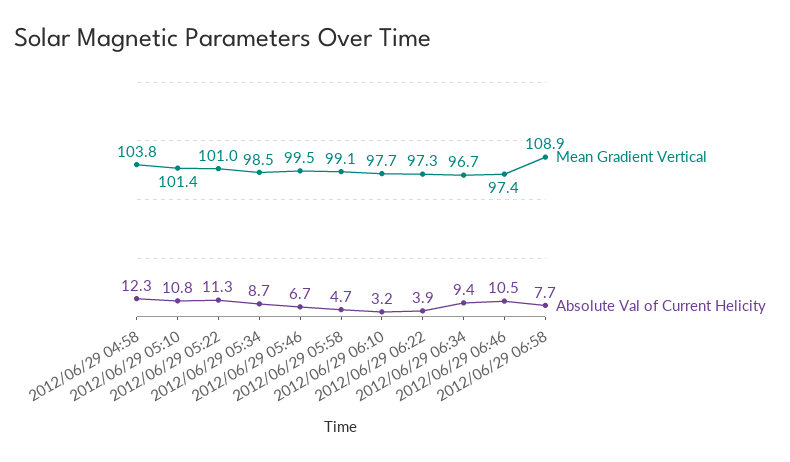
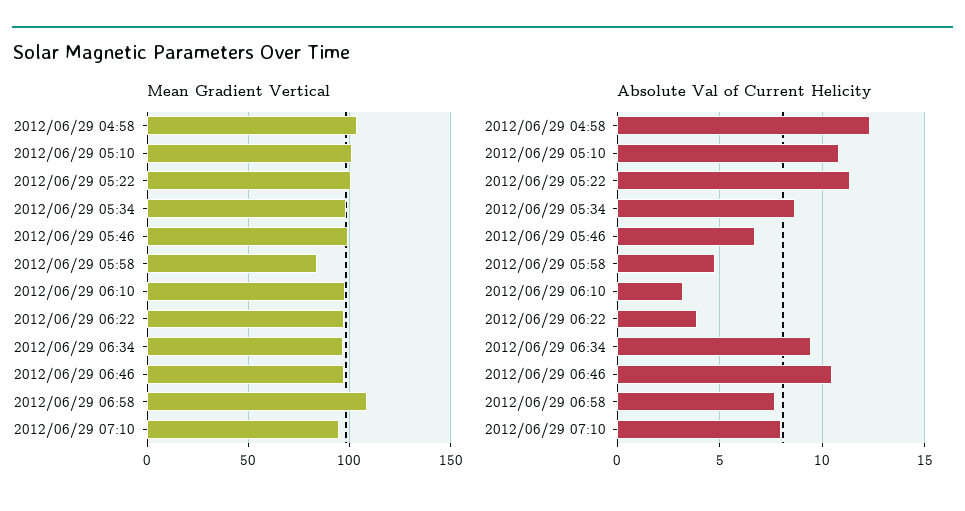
Mean Gradient Vertical, 2012/06/29 05:58: 99.1 -> 85
Mean Gradient Vertical, 2012/06/29 07:10: none -> 95
Absolute Val of Current Helicity, 2012/06/29 07:10: none -> 8

